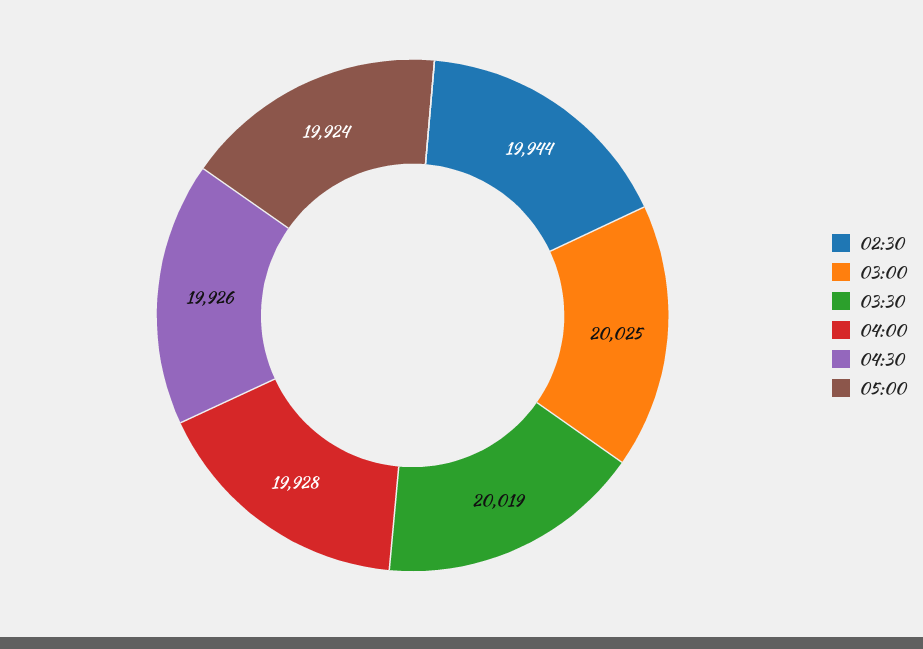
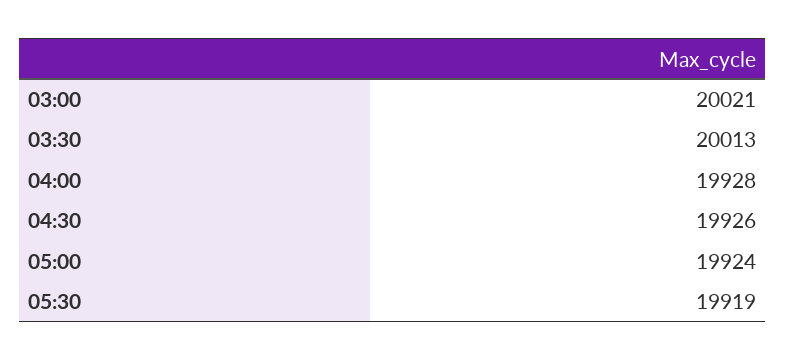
02:30: 19944 -> none
03:00: 20025 -> 20021
03:30: 20019 -> 20013
05:30: none -> 19919

